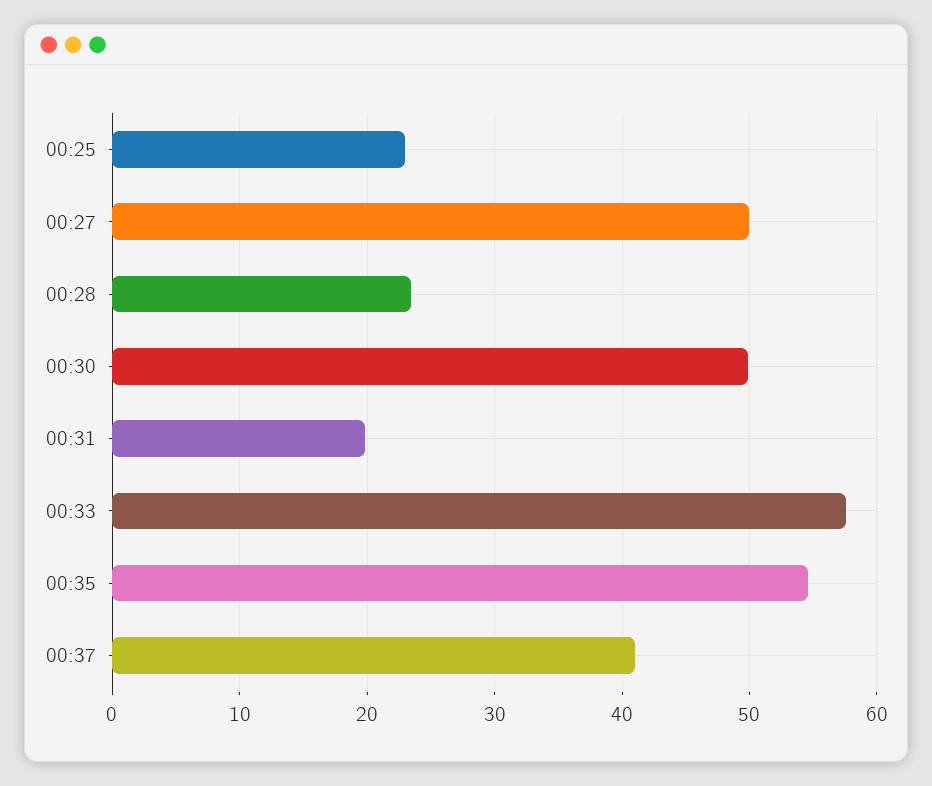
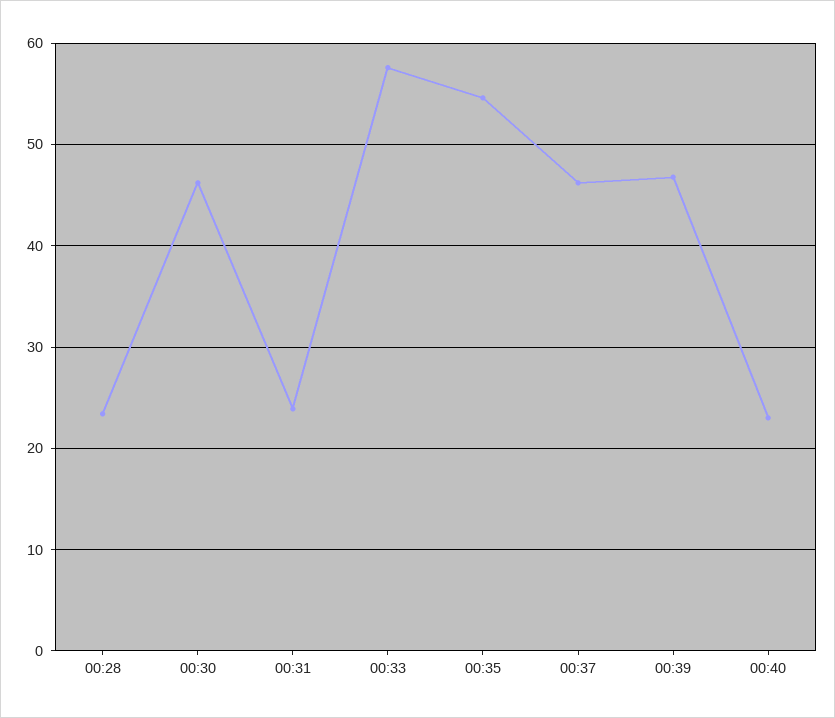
00:25: 23 -> none
00:27: 50 -> none
00:30: 50 -> 46
00:31: 20 -> 24
00:37: 41 -> 46
00:39: none -> 47
00:40: none -> 23

